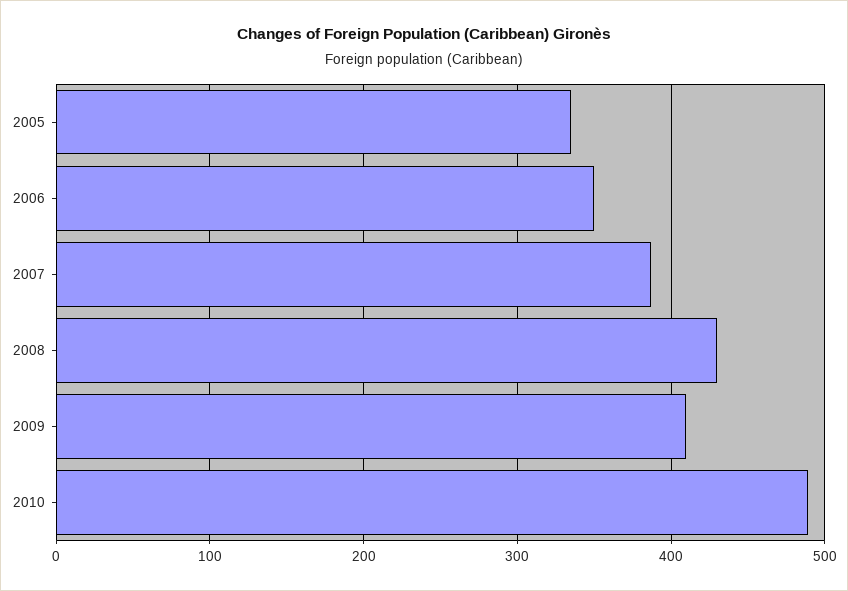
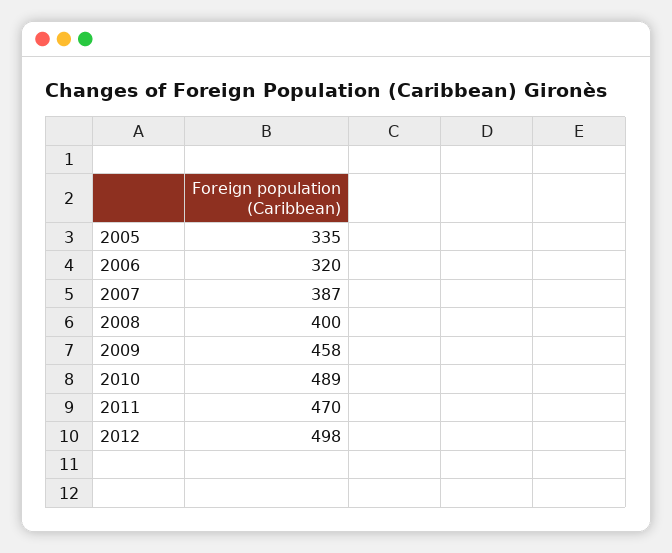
2006: 350 -> 320
2008: 430 -> 400
2009: 410 -> 458
2011: none -> 470
2012: none -> 498

